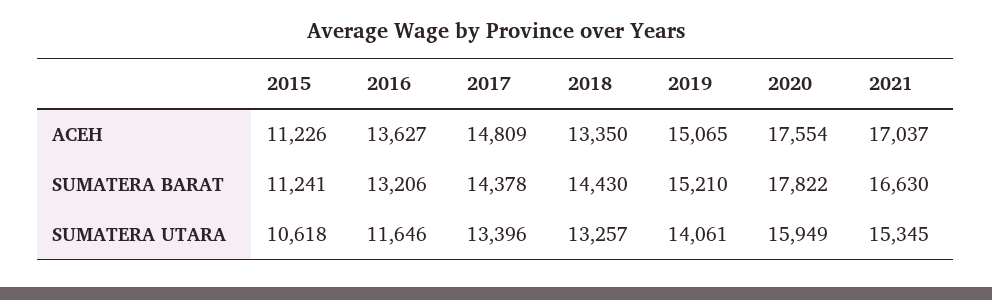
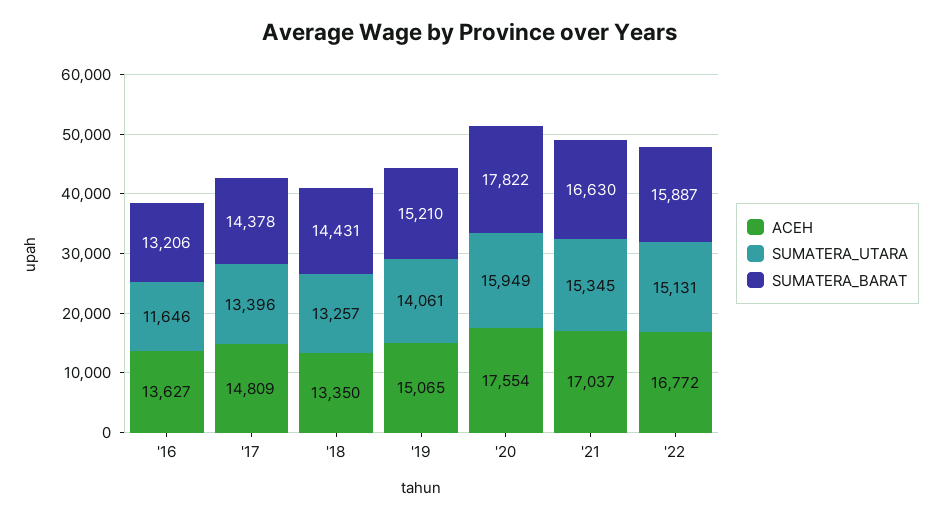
ACEH, 2015: 11226 -> none
SUMATERA BARAT, 2015: 11241 -> none
SUMATERA BARAT, 2018: 14430 -> 14431
SUMATERA UTARA, 2015: 10618 -> none
ACEH, '22: none -> 16772
SUMATERA UTARA, '22: none -> 15131
SUMATERA BARAT, '22: none -> 15887

